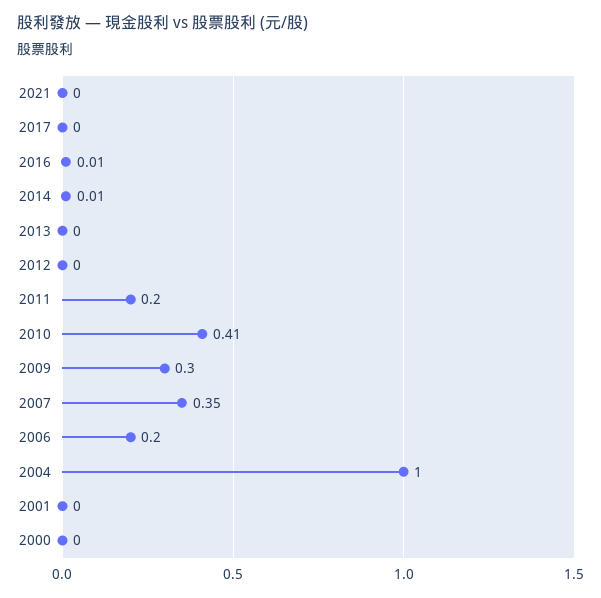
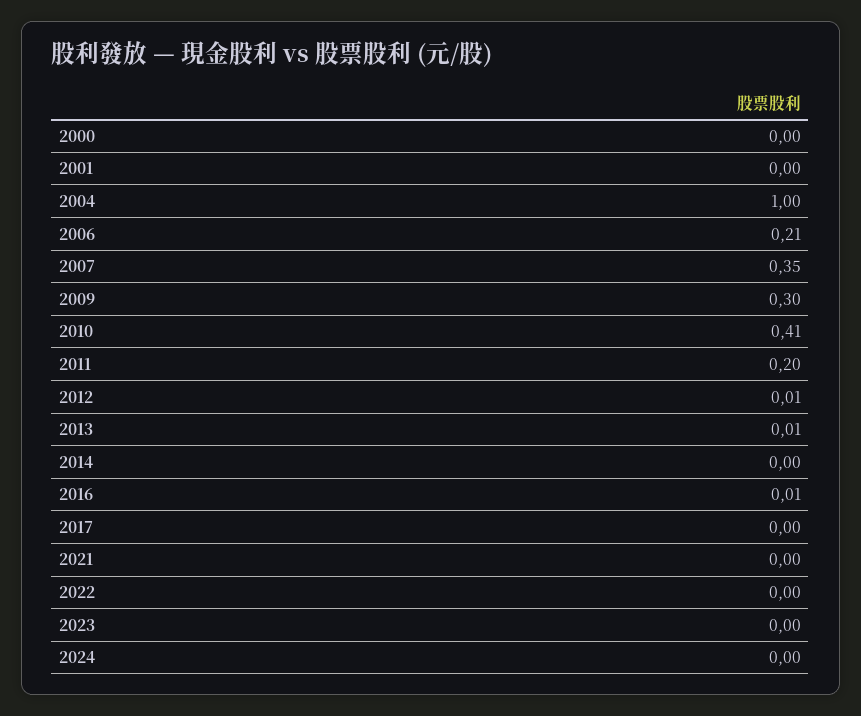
2014: 0.01 -> 0
2013: 0 -> 0.01
2012: 0 -> 0.01
2006: 0.2 -> 0.21
2022: none -> 0
2023: none -> 0
2024: none -> 0

